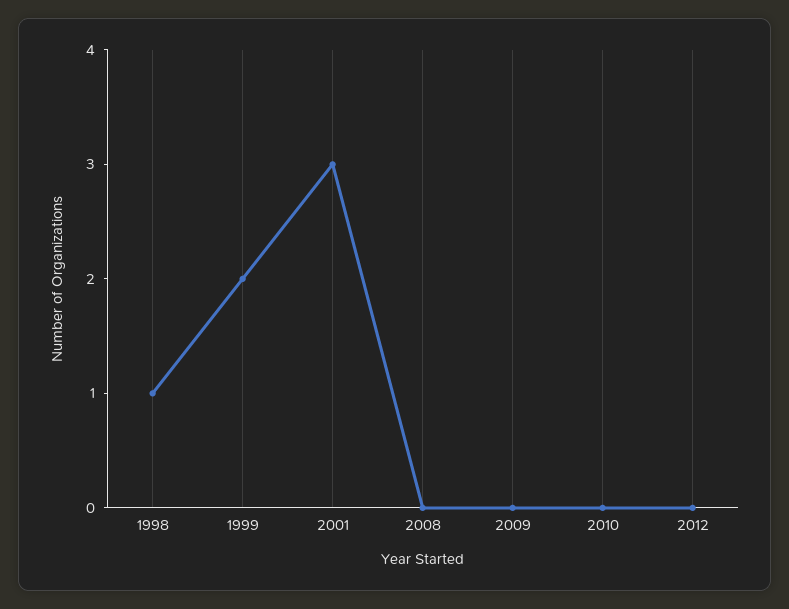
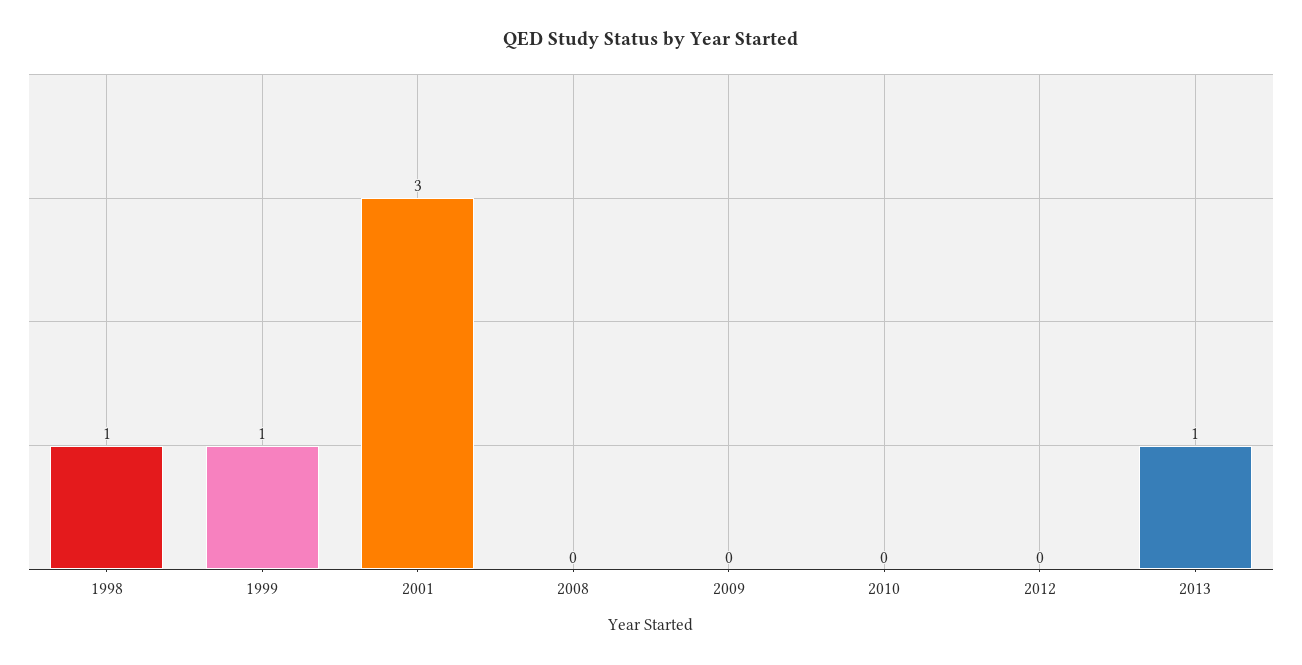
1999: 2 -> 1
2013: none -> 1

